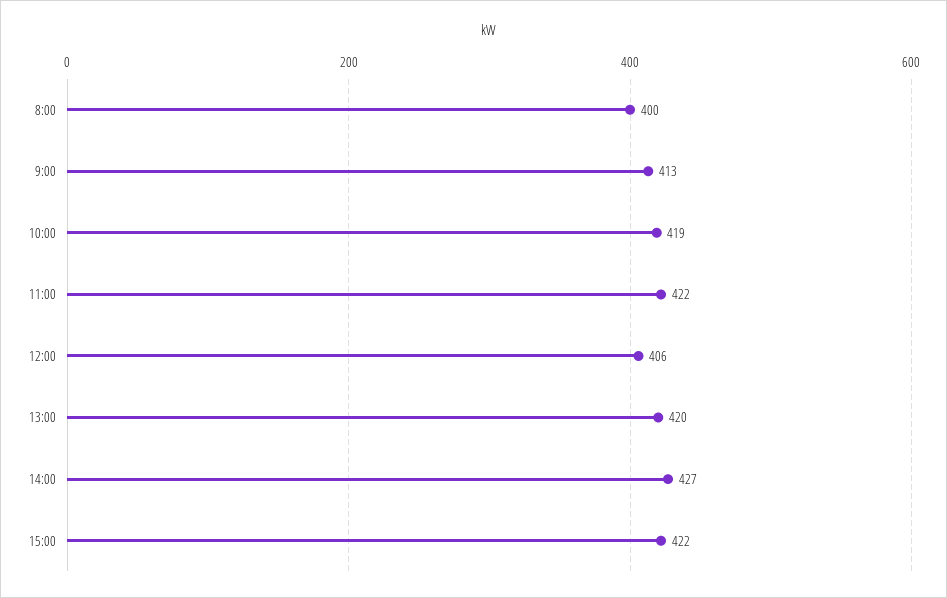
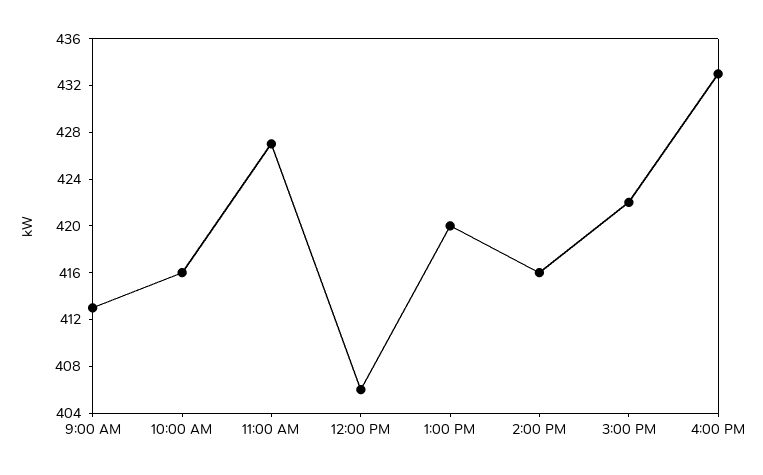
8:00: 400 -> none
10:00: 419 -> 416
11:00: 422 -> 427
14:00: 427 -> 416
4:00 PM: none -> 433

